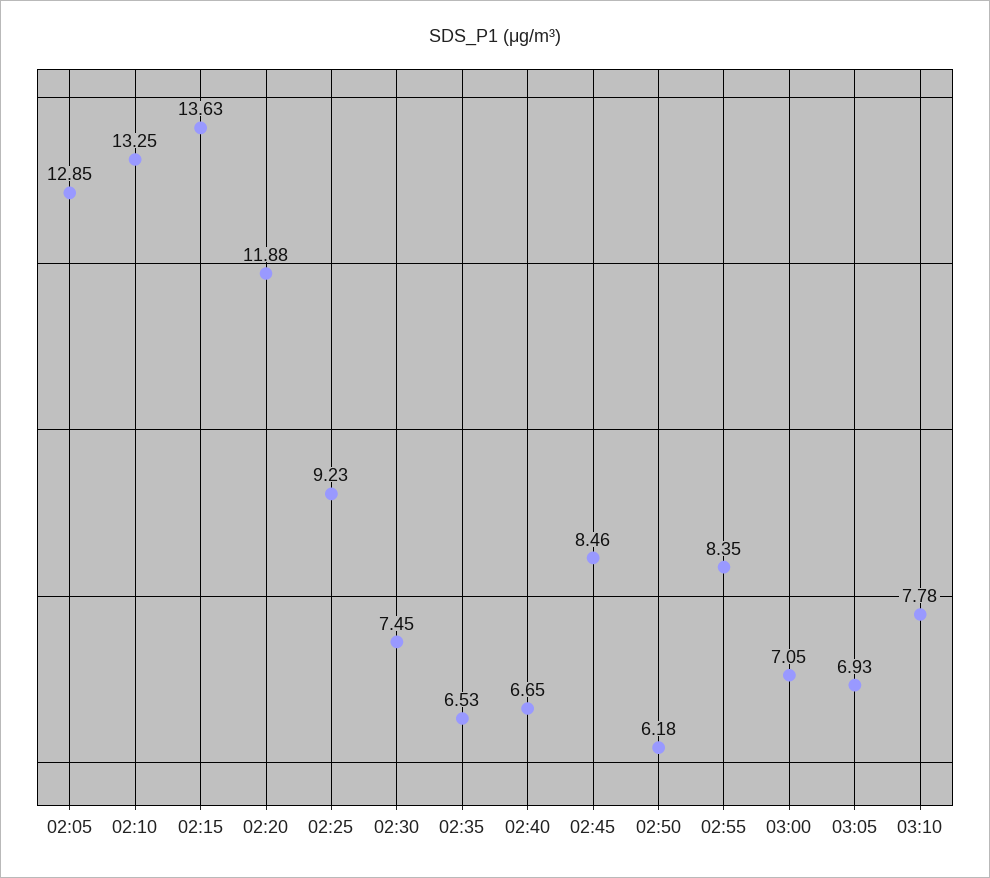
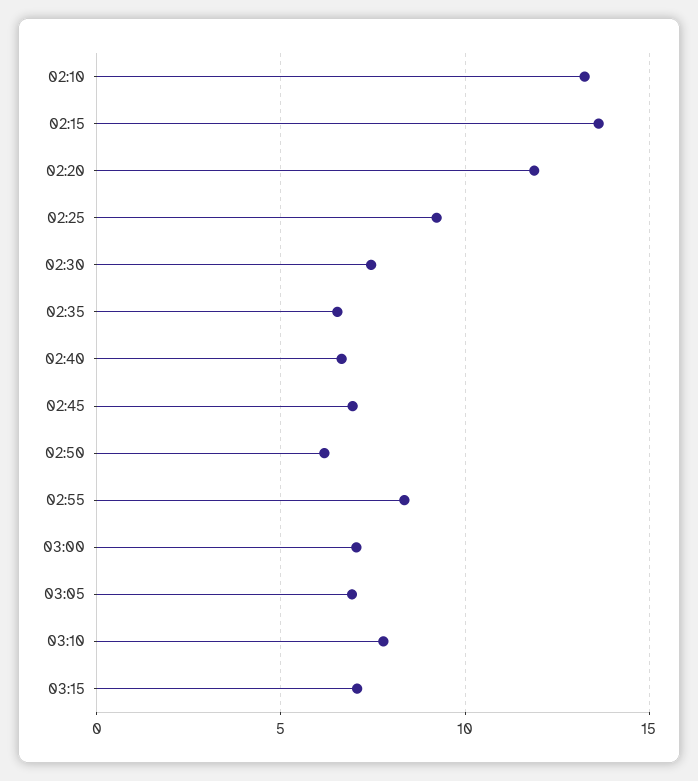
02:05: 12.85 -> none
02:45: 8.46 -> 7
03:15: none -> 7

